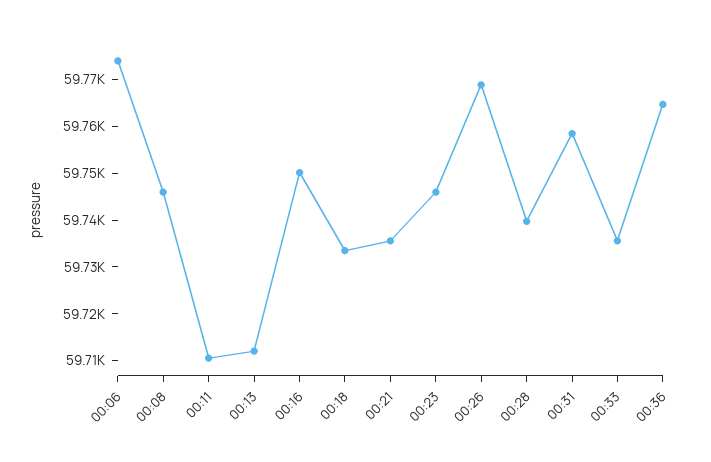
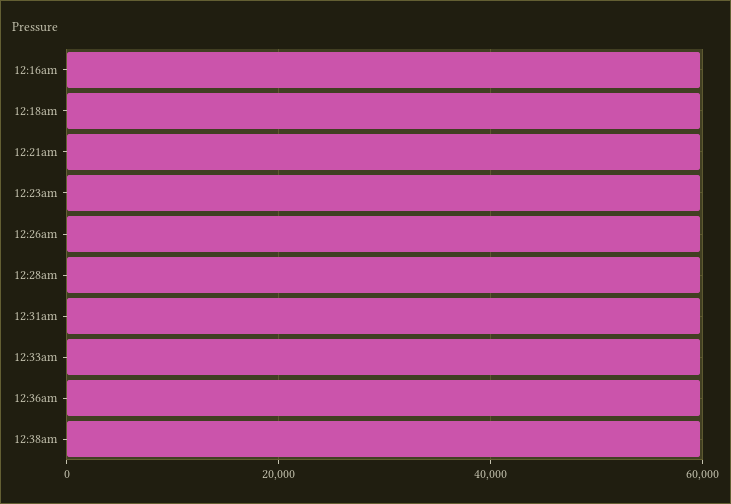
00:06: 59774 -> none
00:08: 59746 -> none
00:11: 59710 -> none
00:13: 59712 -> none
12:38am: none -> 60000

